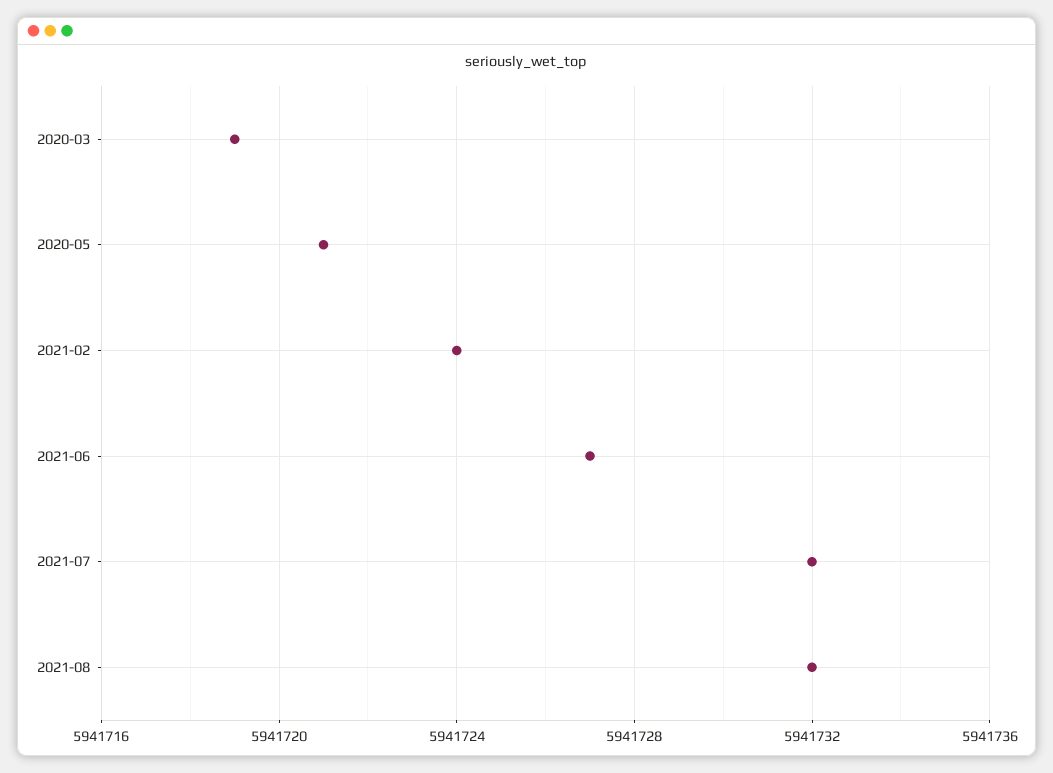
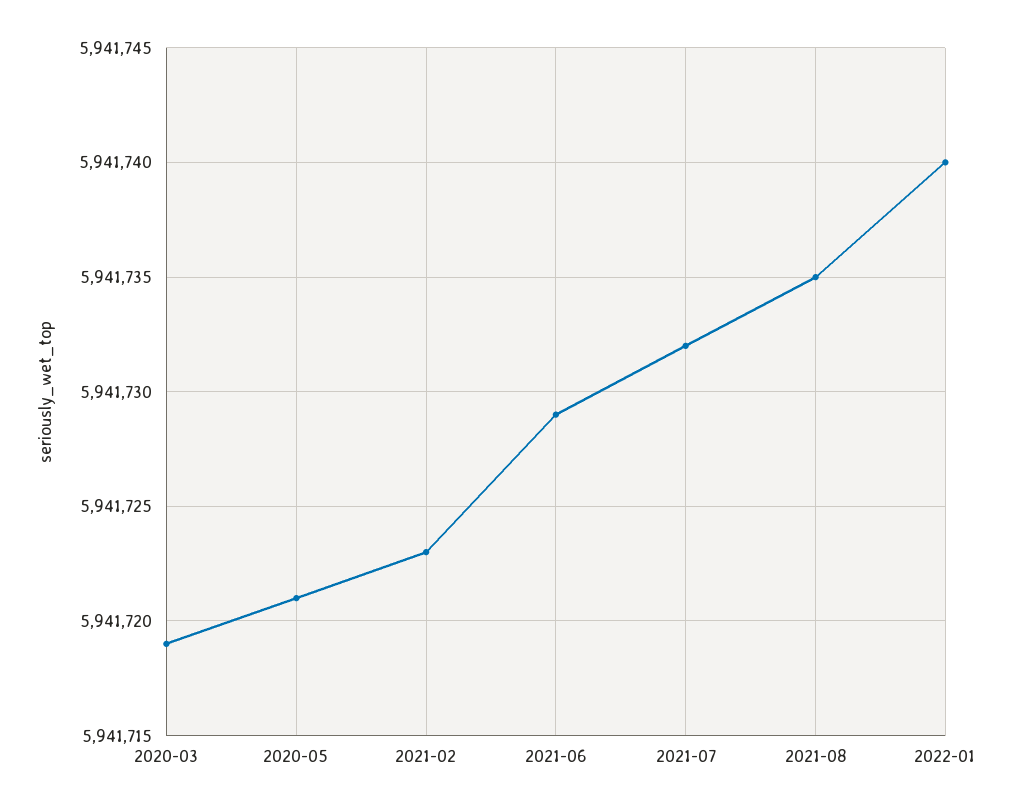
2021-02: 5941724 -> 5941723
2021-06: 5941727 -> 5941729
2021-08: 5941732 -> 5941735
2022-01: none -> 5941740

